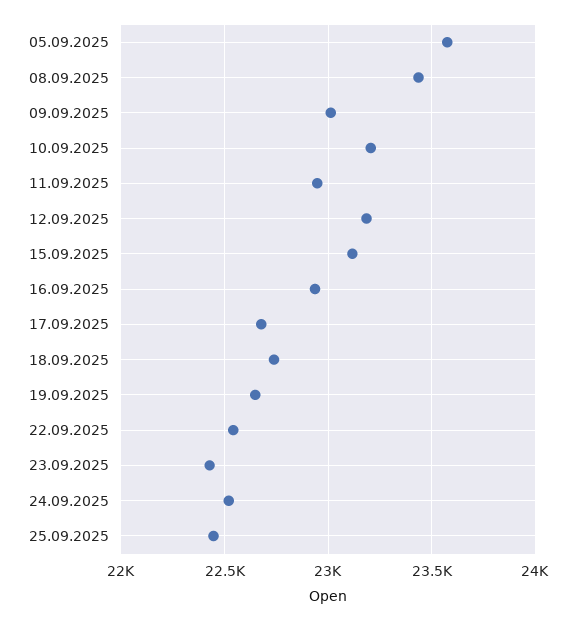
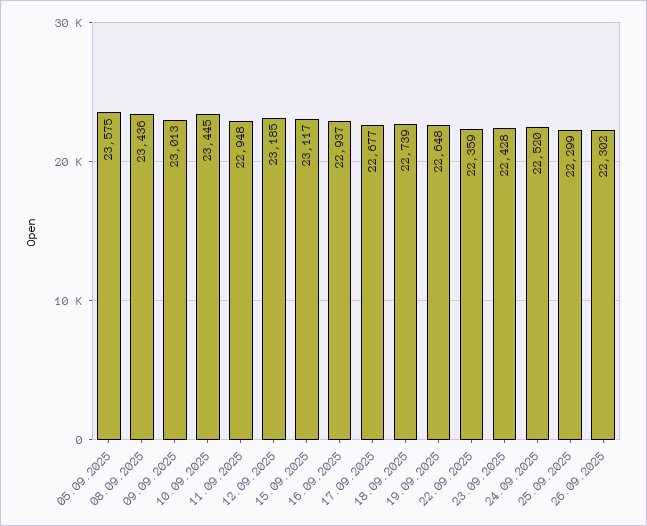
10.09.2025: 23200 -> 23445
22.09.2025: 22550 -> 22359
25.09.2025: 22450 -> 22299
26.09.2025: none -> 22302

